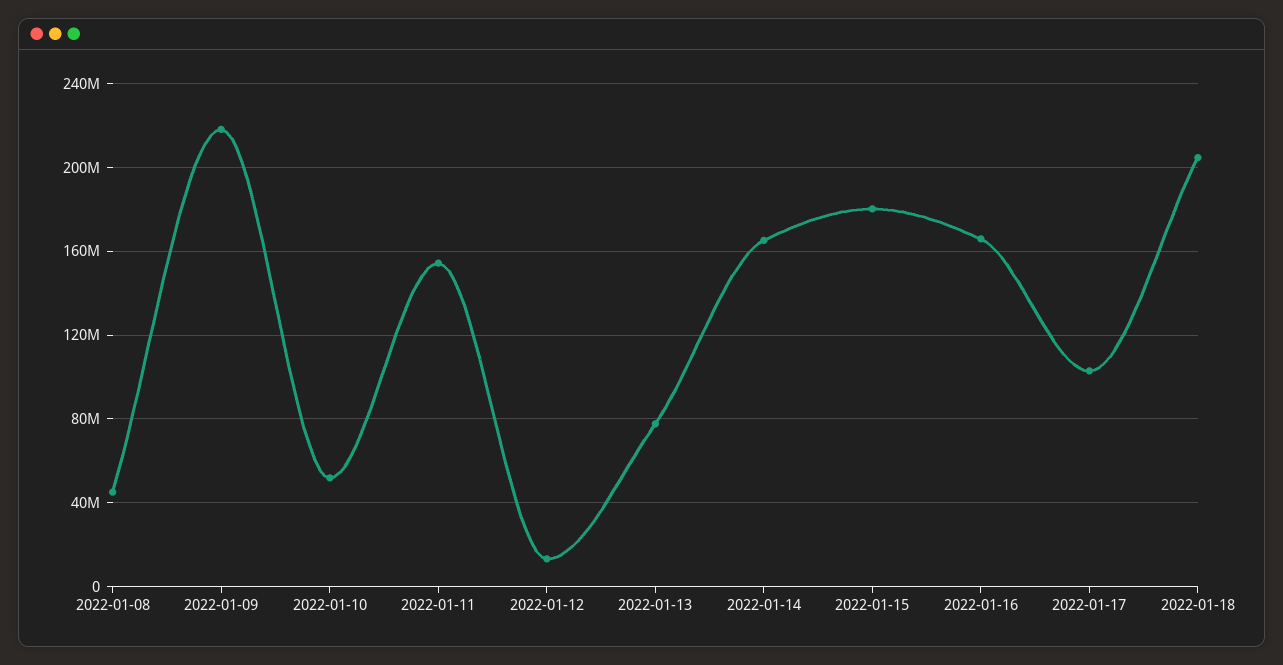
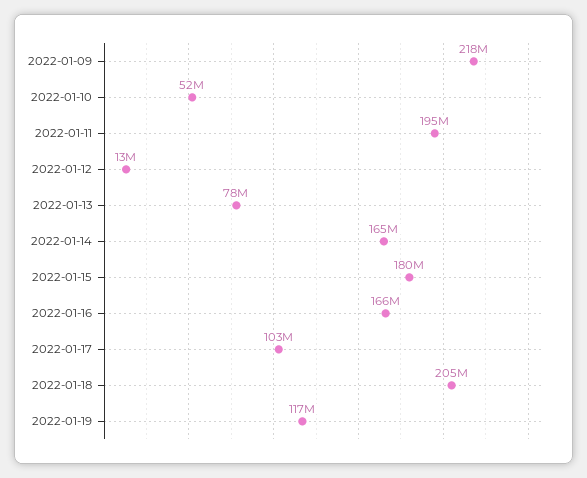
2022-01-08: 45000000 -> none
2022-01-11: 155000000 -> 195000000
2022-01-19: none -> 117000000

